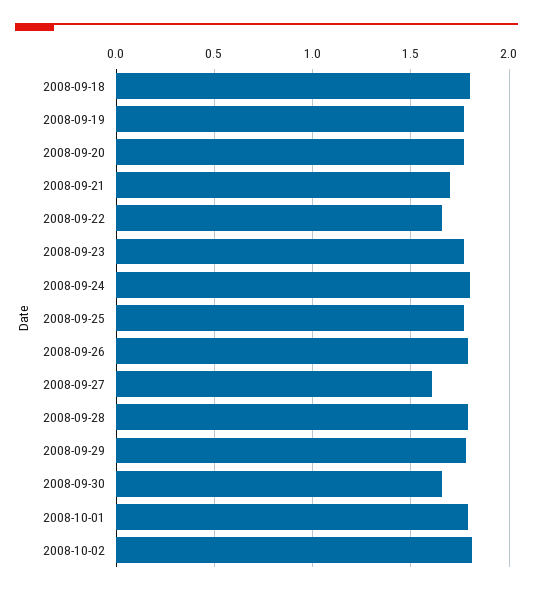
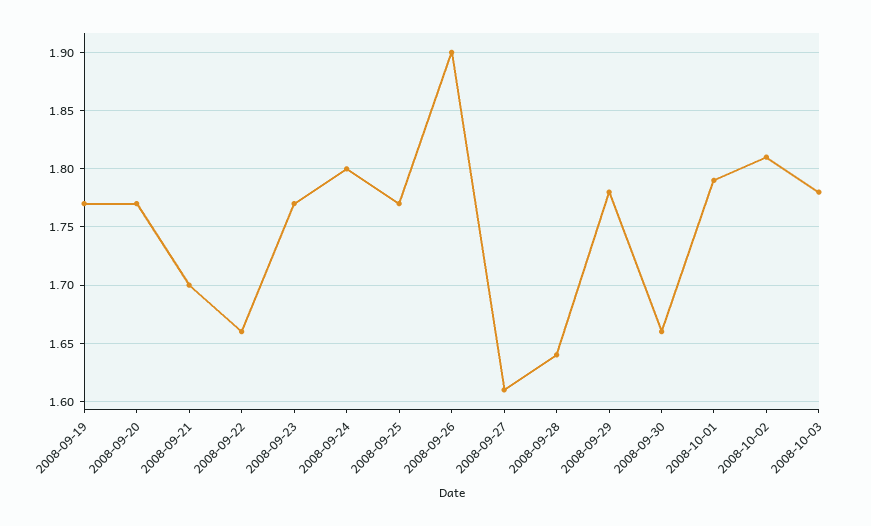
2008-09-18: 1.8 -> none
2008-09-26: 1.8 -> 1.9
2008-09-28: 1.8 -> 1.64
2008-10-03: none -> 1.78

